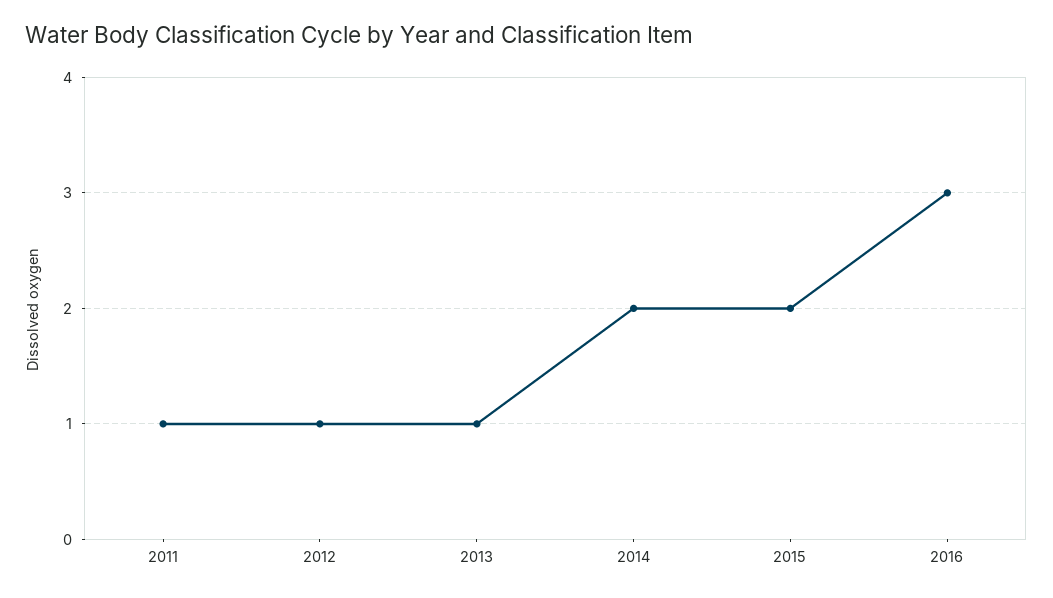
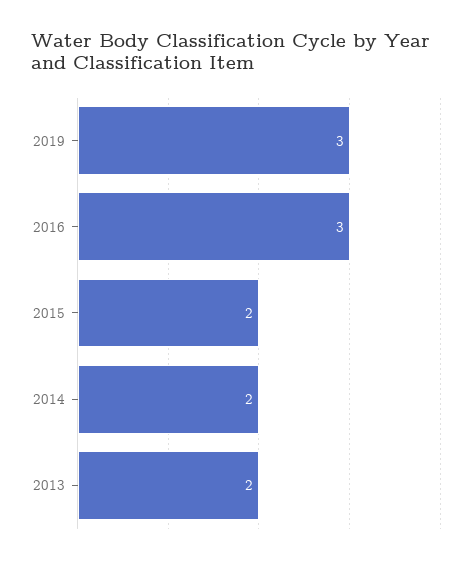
2011: 1 -> none
2012: 1 -> none
2013: 1 -> 2
2019: none -> 3

